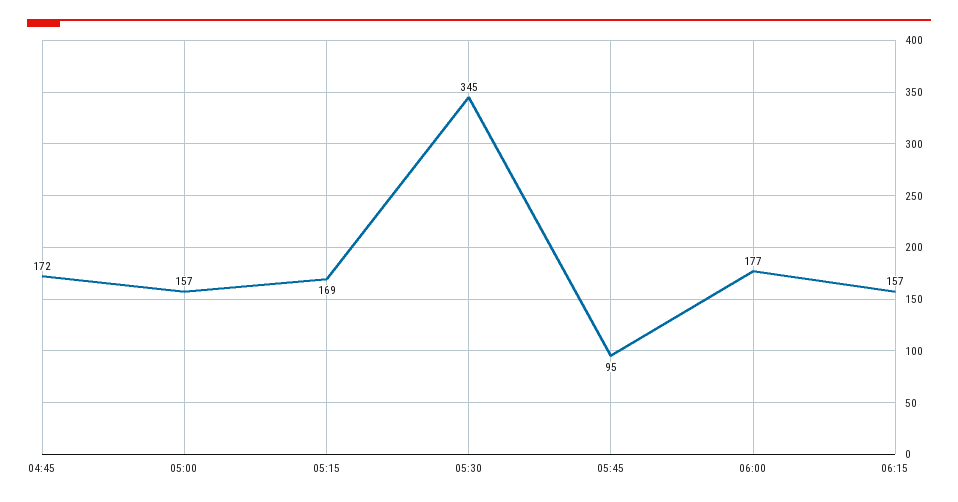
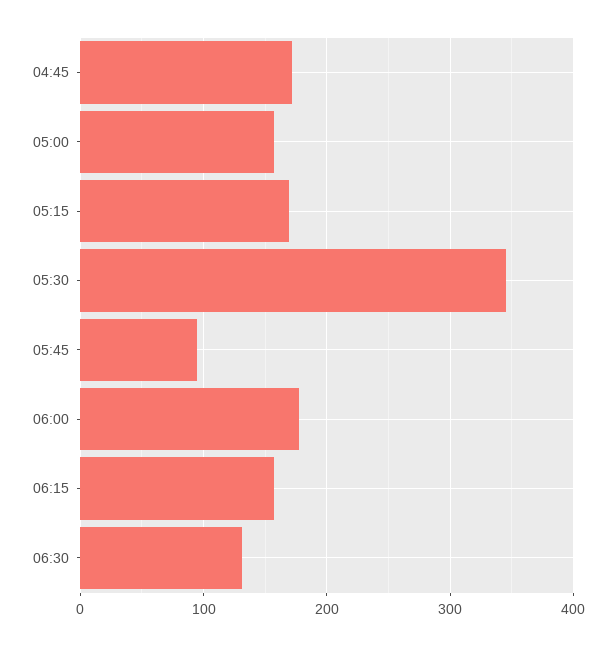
06:30: none -> 130

